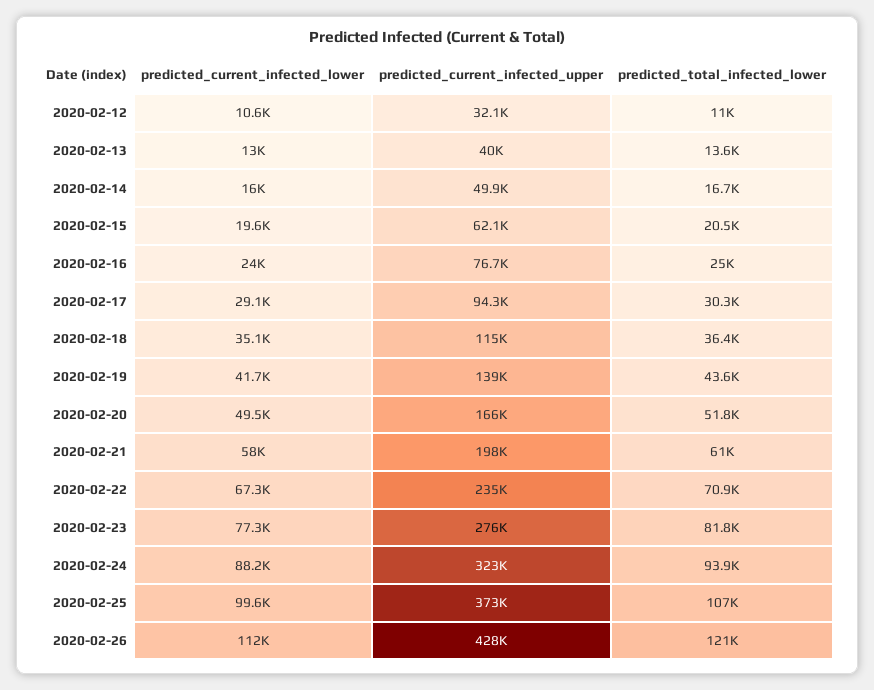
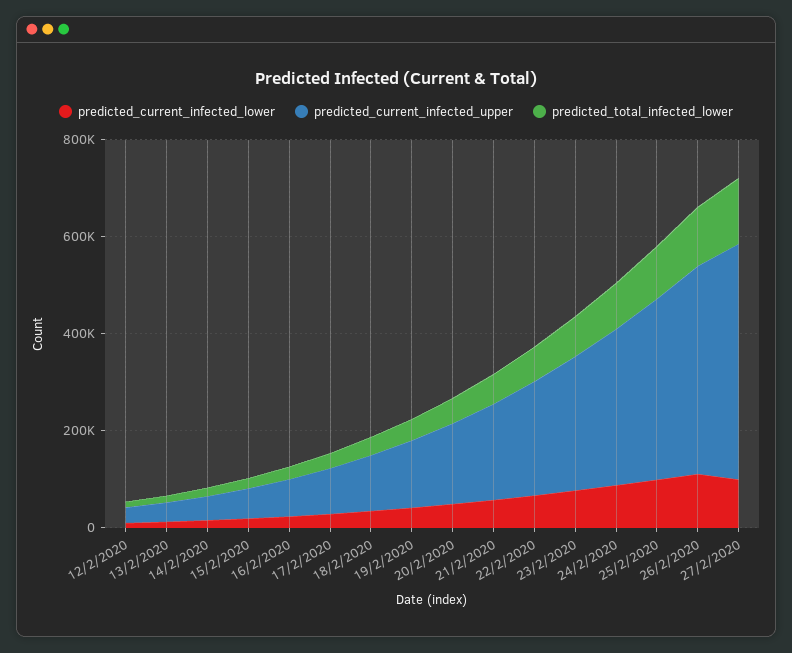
predicted_current_infected_lower, 27/2/2020: none -> 100000
predicted_current_infected_upper, 27/2/2020: none -> 500000
predicted_total_infected_lower, 27/2/2020: none -> 150000

